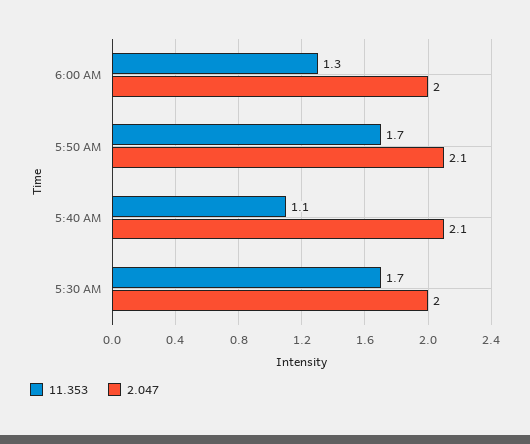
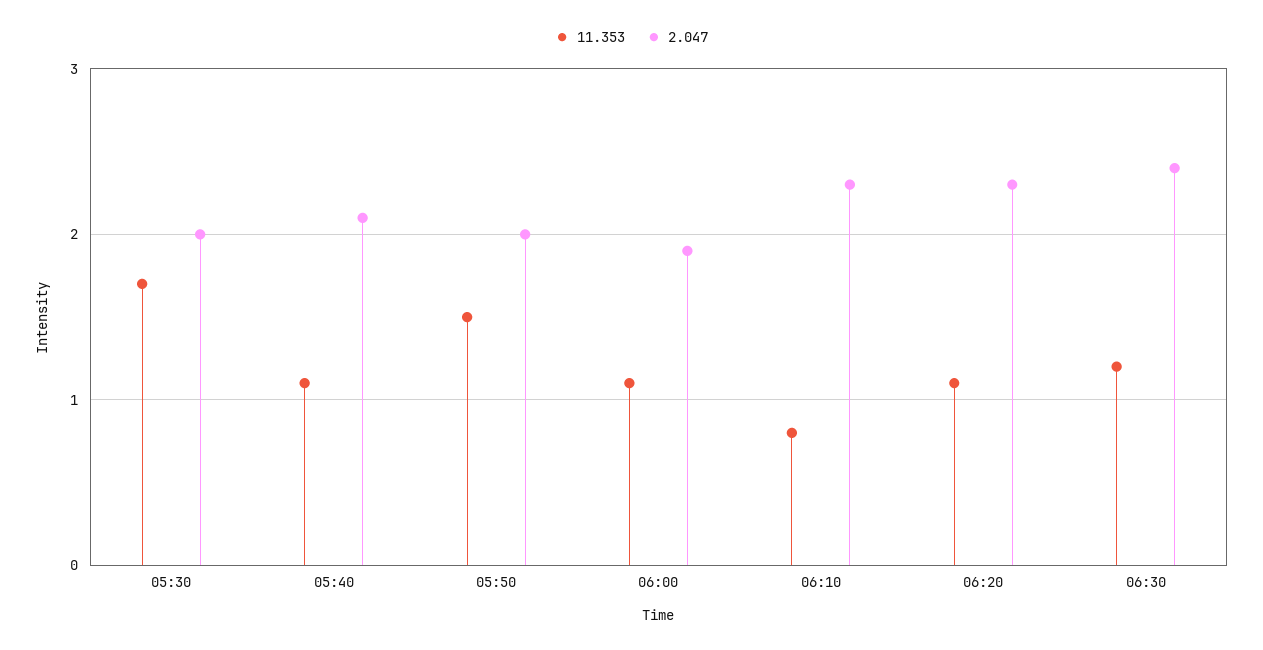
11.353, 6:00 AM: 1.3 -> 1.1
2.047, 6:00 AM: 2 -> 1.9
11.353, 5:50 AM: 1.7 -> 1.5
2.047, 5:50 AM: 2.1 -> 2
11.353, 06:10: none -> 0.8
2.047, 06:10: none -> 2.3
11.353, 06:20: none -> 1.1
2.047, 06:20: none -> 2.3
11.353, 06:30: none -> 1.2
2.047, 06:30: none -> 2.4

